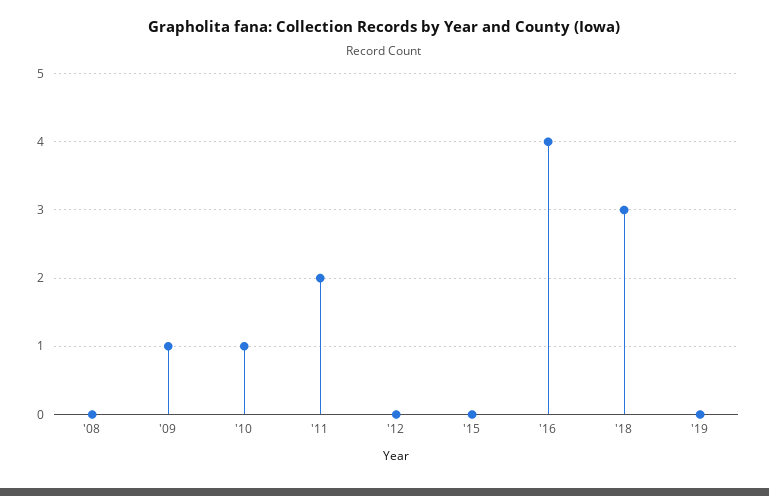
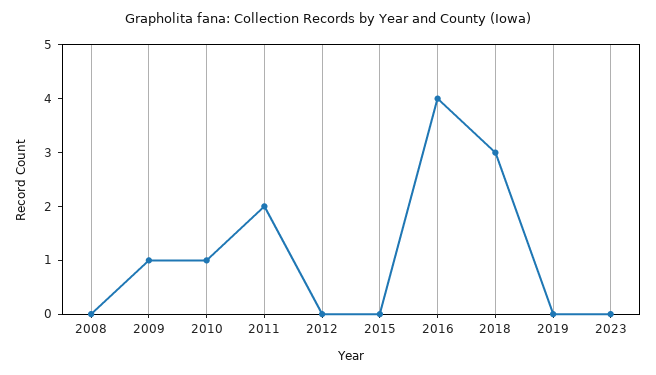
2023: none -> 0

